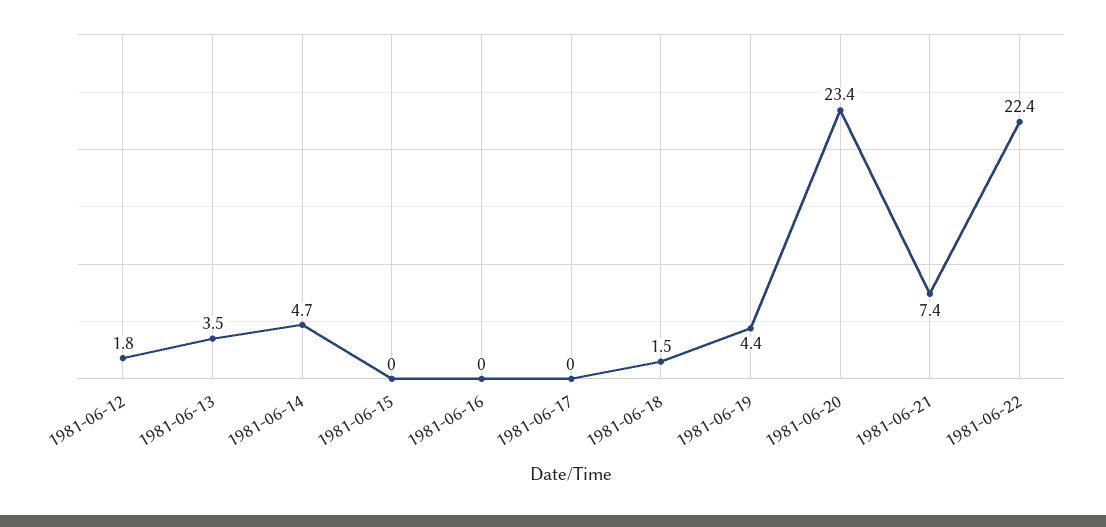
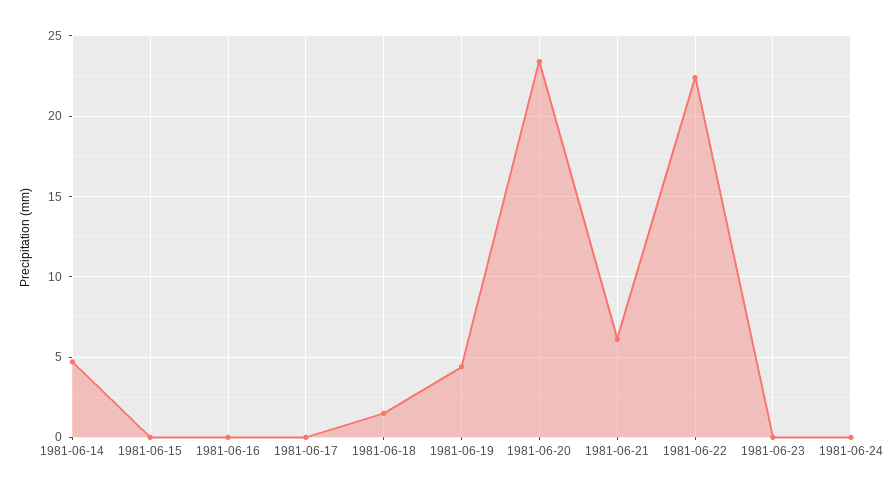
1981-06-12: 1.8 -> none
1981-06-13: 3.5 -> none
1981-06-21: 7.4 -> 6
1981-06-23: none -> 0
1981-06-24: none -> 0

